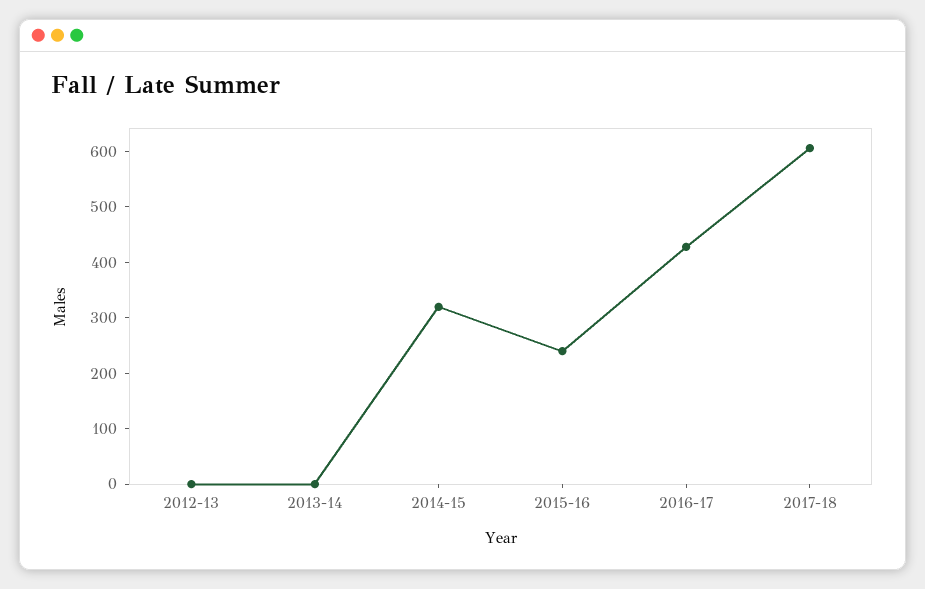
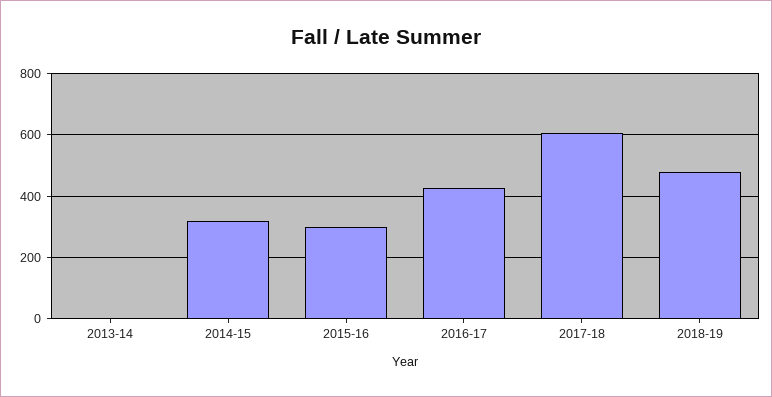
2012-13: 0 -> none
2015-16: 240 -> 300
2018-19: none -> 480

